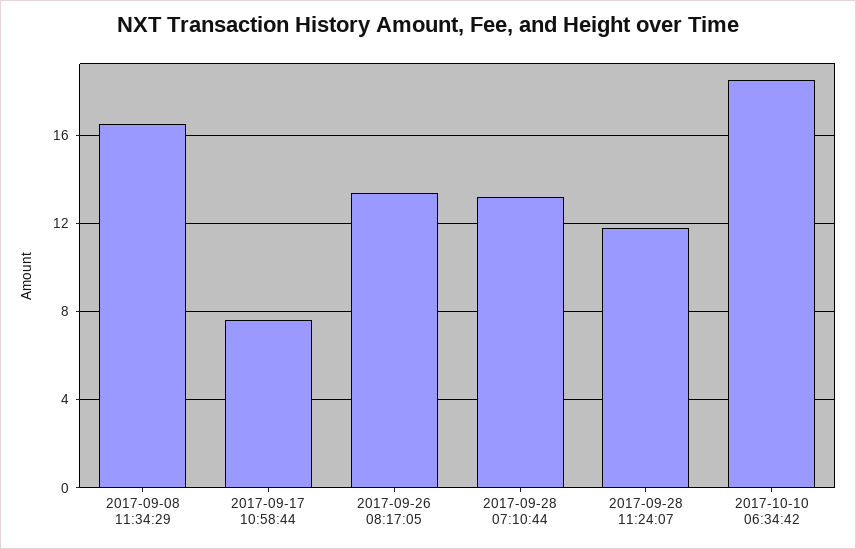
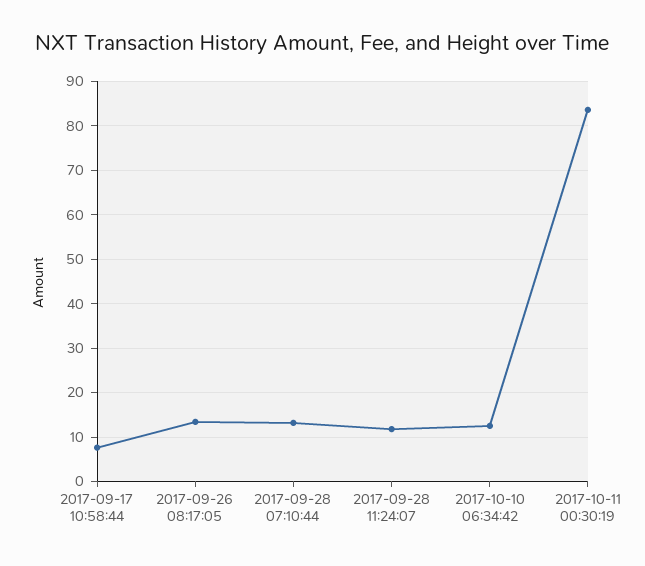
2017-09-08 11:34:29: 16.5 -> none
2017-10-10 06:34:42: 18.5 -> 12
2017-10-11 00:30:19: none -> 84

